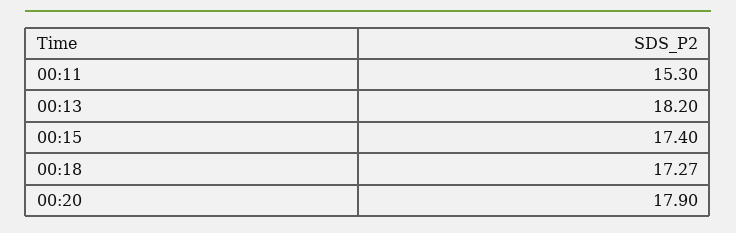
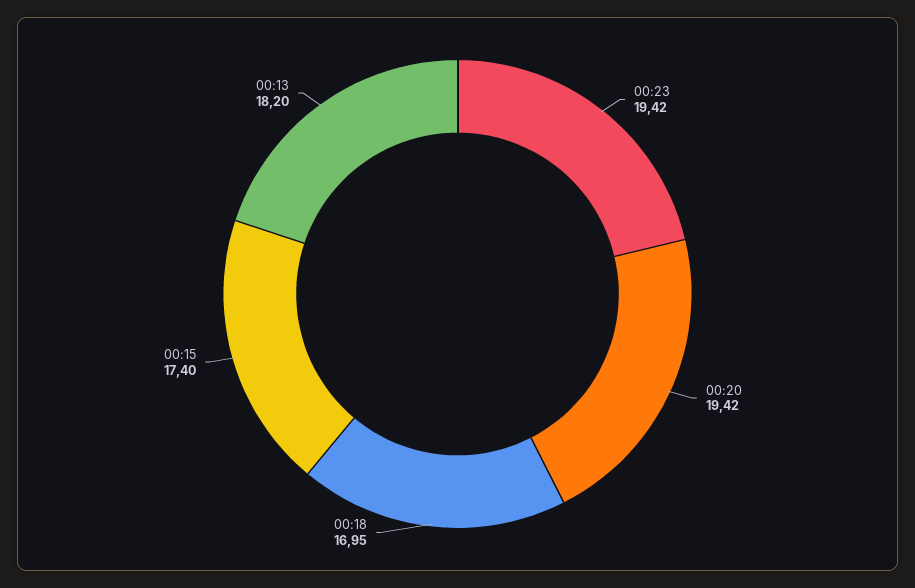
00:11: 15.3 -> none
00:18: 17.27 -> 16.95
00:20: 17.9 -> 19.42
00:23: none -> 19.42

